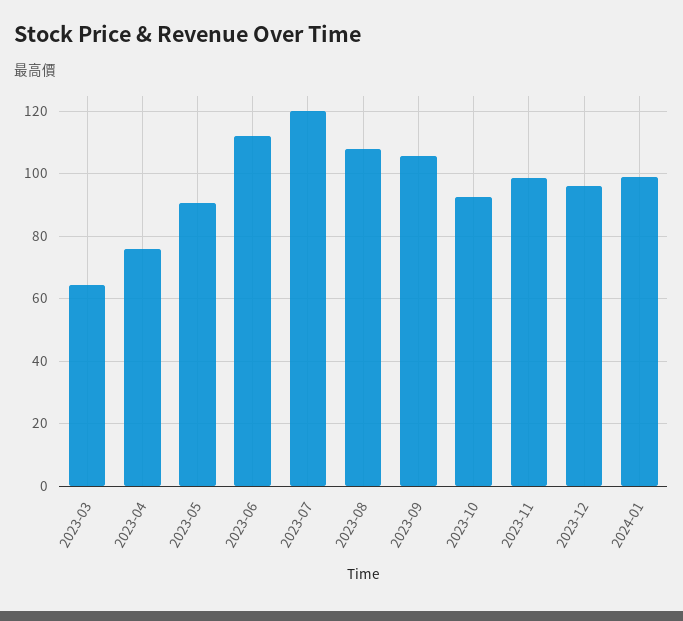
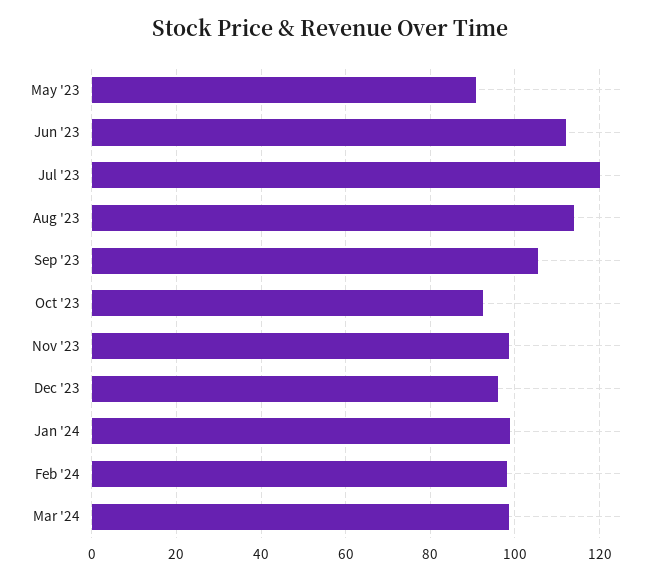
2023-03: 64 -> none
2023-04: 76 -> none
2023-08: 108 -> 114
Feb '24: none -> 98
Mar '24: none -> 98

